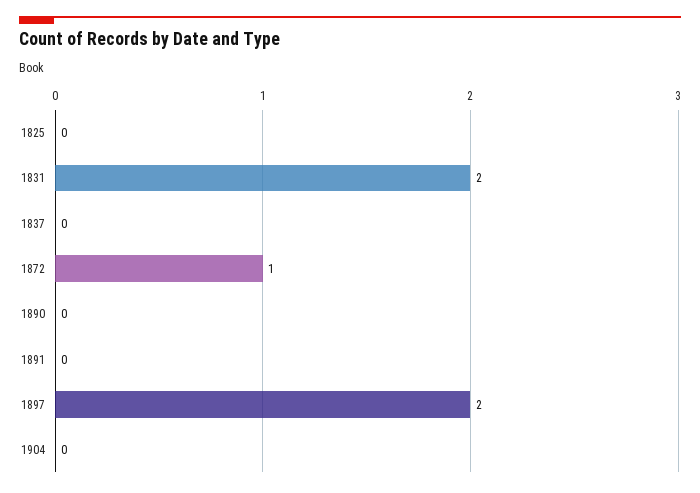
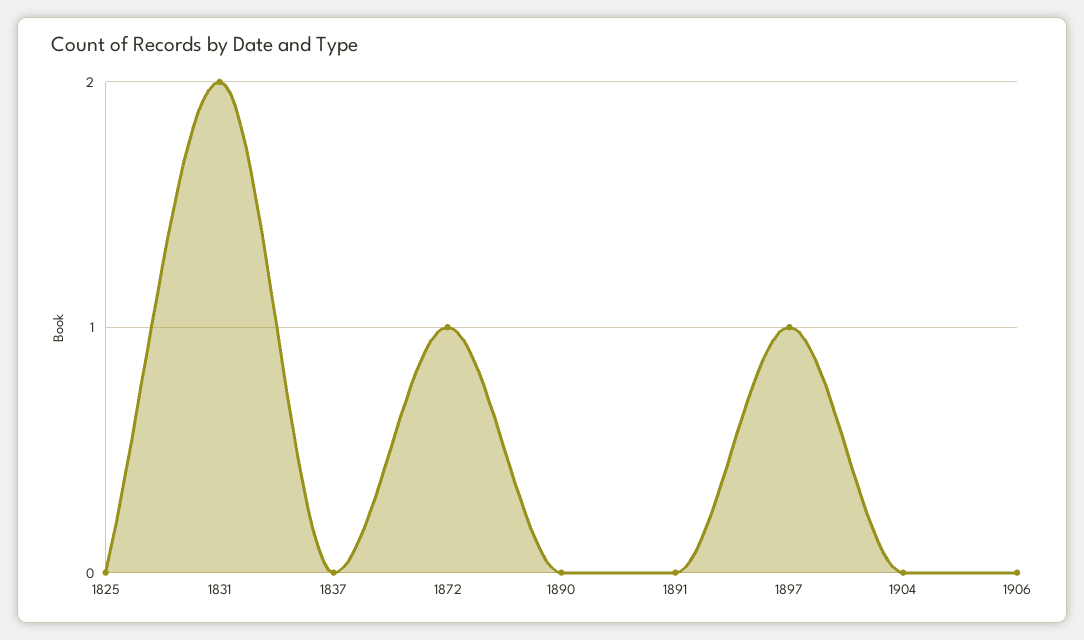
1897: 2 -> 1
1906: none -> 0

